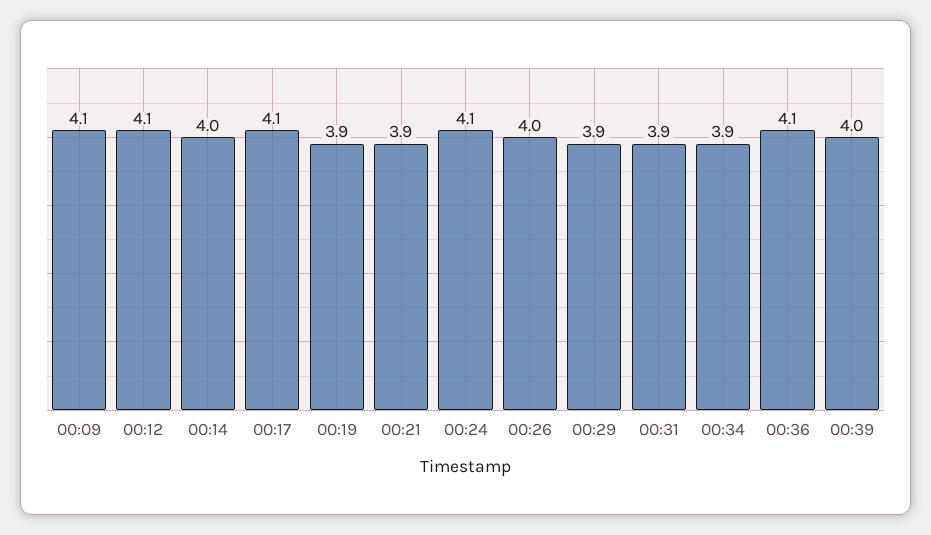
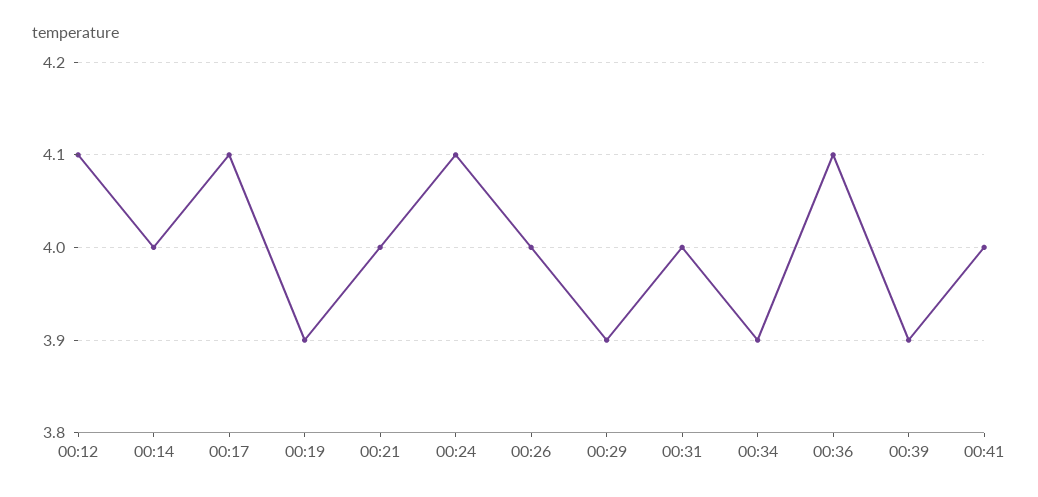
00:09: 4.1 -> none
00:21: 3.9 -> 4
00:31: 3.9 -> 4
00:39: 4 -> 3.9
00:41: none -> 4

